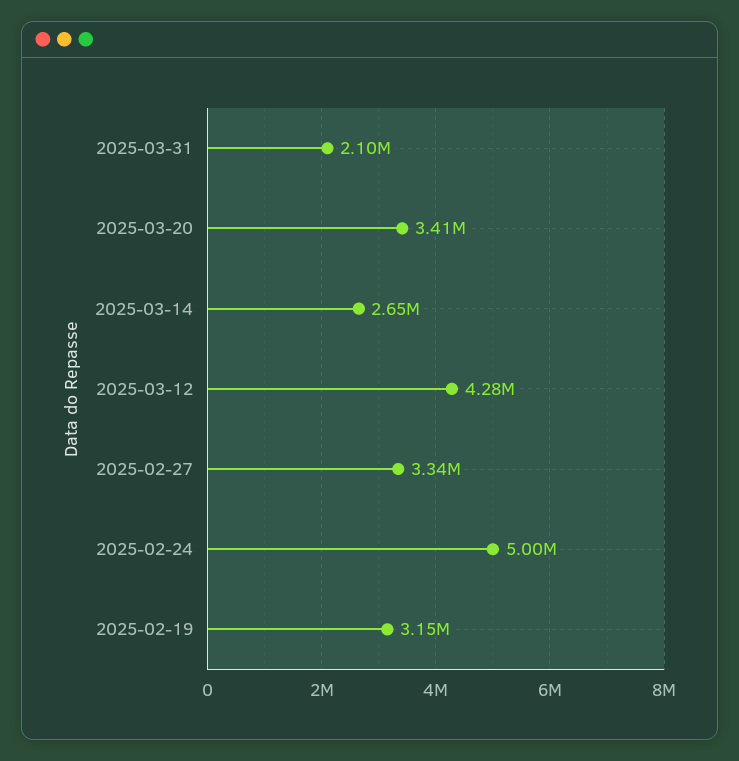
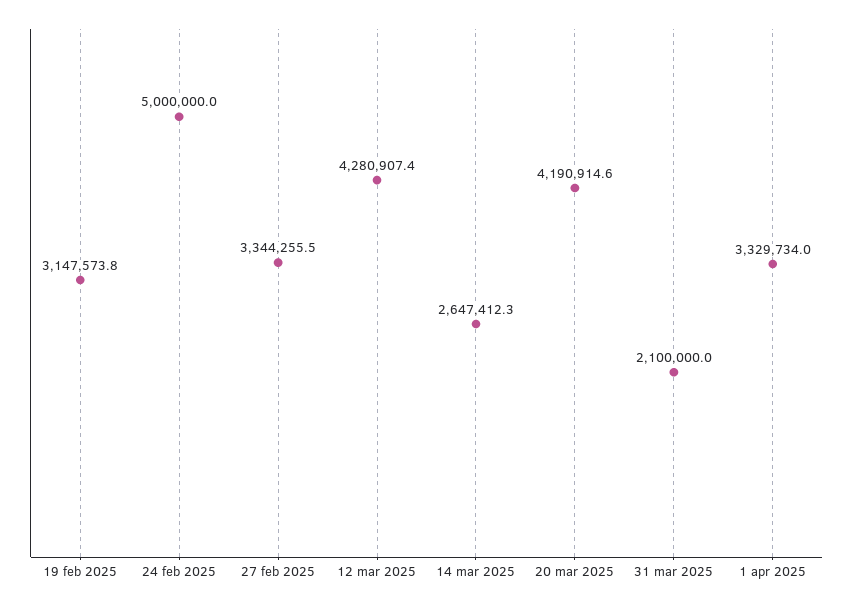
2025-03-20: 3410000 -> 4190914.6
1 apr 2025: none -> 3329734

